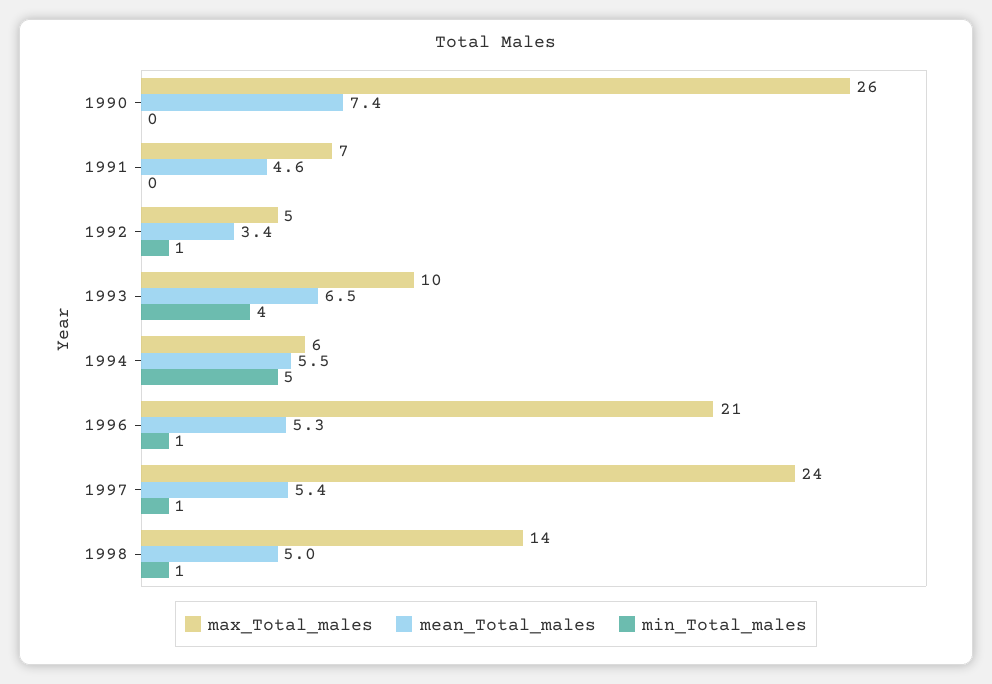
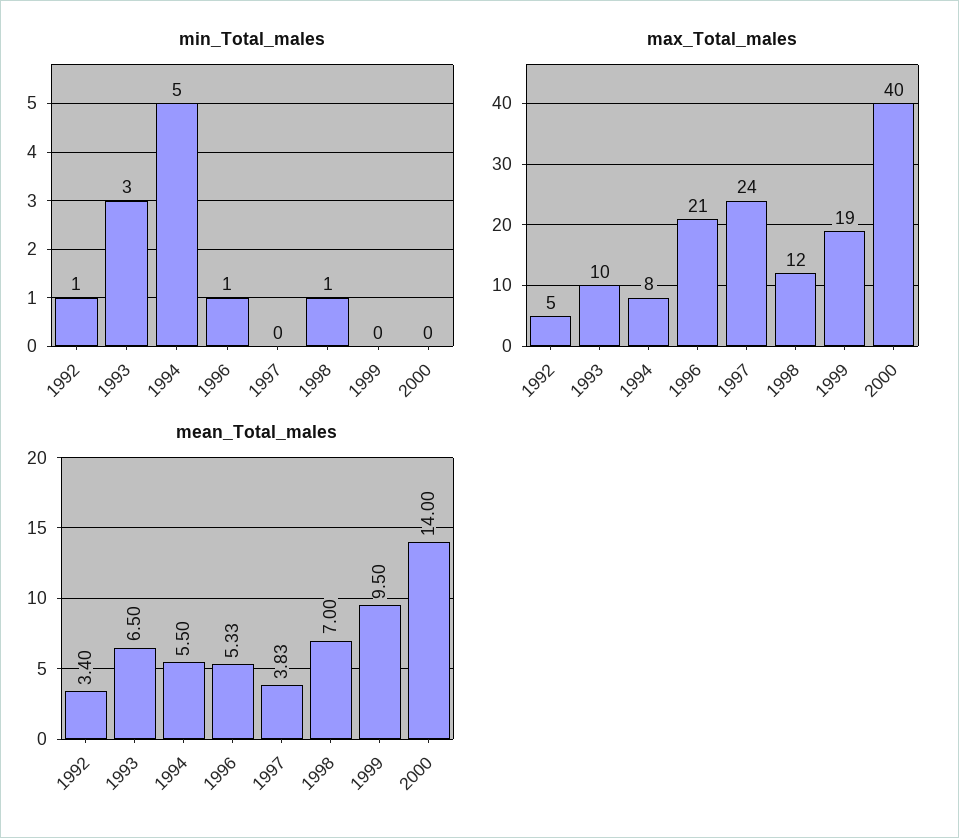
max_Total_males, 1990: 26 -> none
mean_Total_males, 1990: 7.4 -> none
min_Total_males, 1990: 0 -> none
max_Total_males, 1991: 7 -> none
mean_Total_males, 1991: 4.6 -> none
min_Total_males, 1991: 0 -> none
min_Total_males, 1993: 4 -> 3
max_Total_males, 1994: 6 -> 8
mean_Total_males, 1997: 5.4 -> 3.83
min_Total_males, 1997: 1 -> 0
max_Total_males, 1998: 14 -> 12
mean_Total_males, 1998: 5 -> 7
min_Total_males, 1999: none -> 0
min_Total_males, 2000: none -> 0
max_Total_males, 1999: none -> 19
max_Total_males, 2000: none -> 40
mean_Total_males, 1999: none -> 9.5
mean_Total_males, 2000: none -> 14

